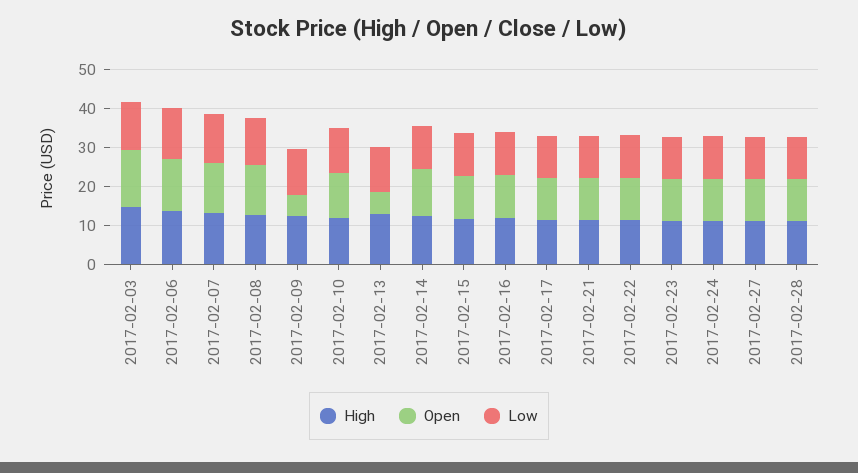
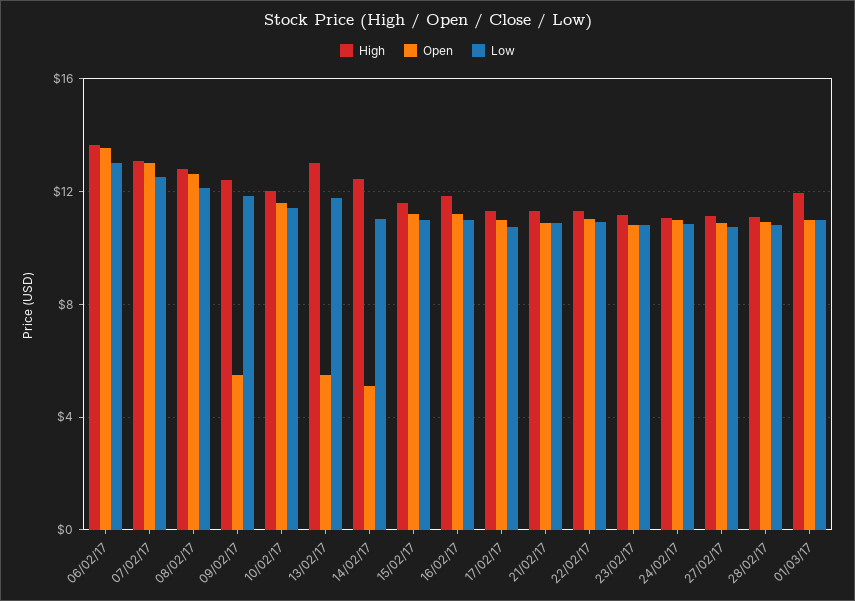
High, 2017-02-03: 15 -> none
Open, 2017-02-03: 15 -> none
Low, 2017-02-03: 12.5 -> none
Open, 2017-02-14: 12.5 -> 5
High, 01/03/17: none -> 12
Open, 01/03/17: none -> 11
Low, 01/03/17: none -> 11

